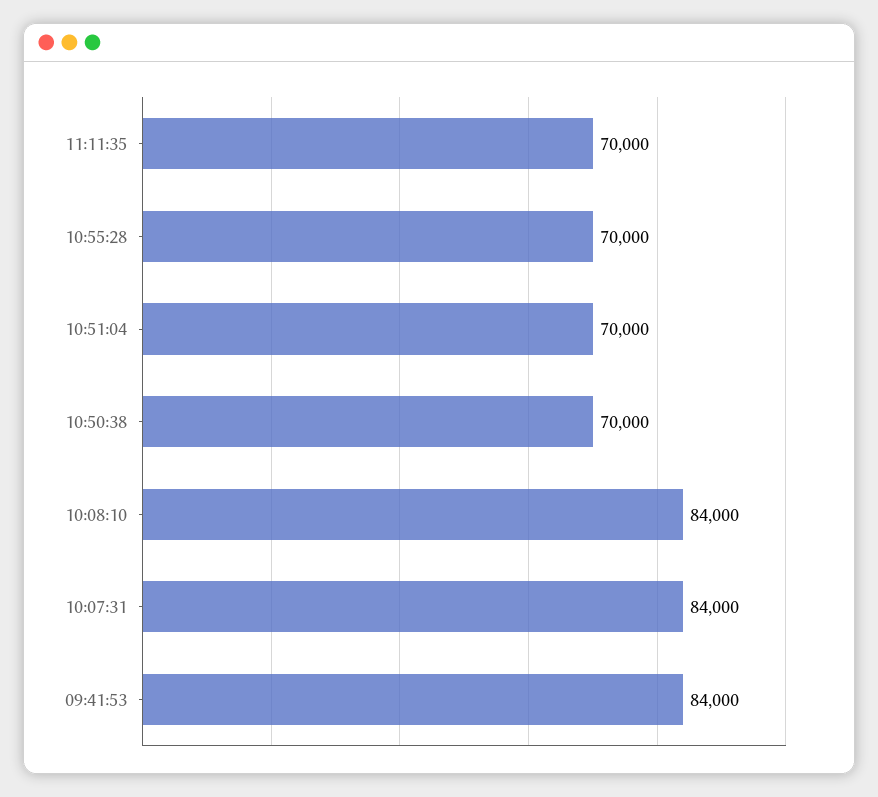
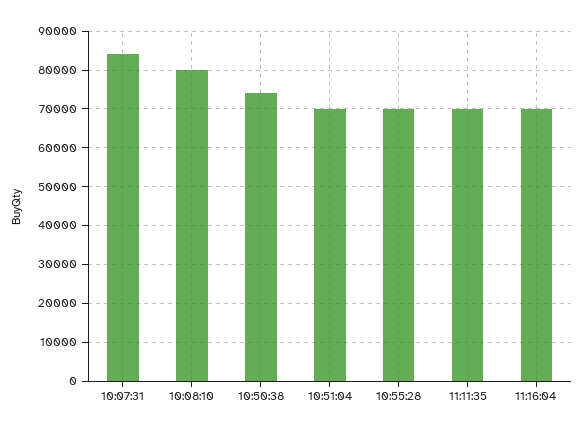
10:50:38: 70000 -> 74000
10:08:10: 84000 -> 80000
09:41:53: 84000 -> none
11:16:04: none -> 70000

